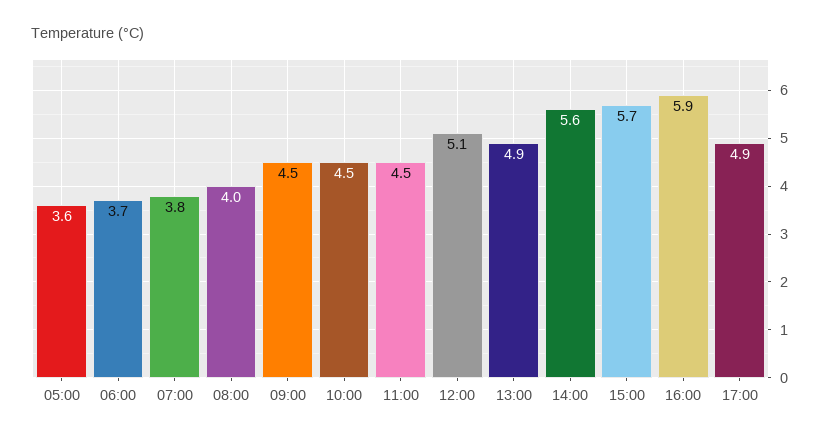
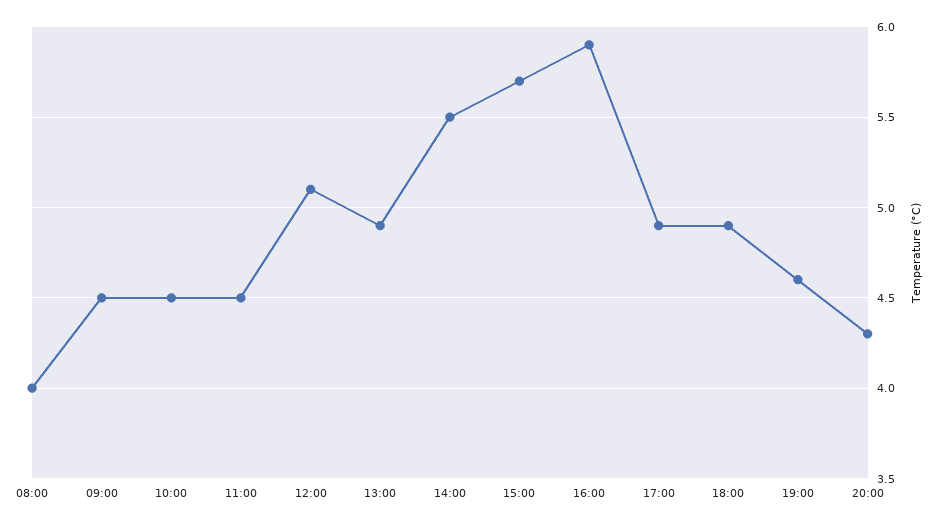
05:00: 3.6 -> none
06:00: 3.7 -> none
07:00: 3.8 -> none
14:00: 5.6 -> 5.5
18:00: none -> 4.9
19:00: none -> 4.6
20:00: none -> 4.3

